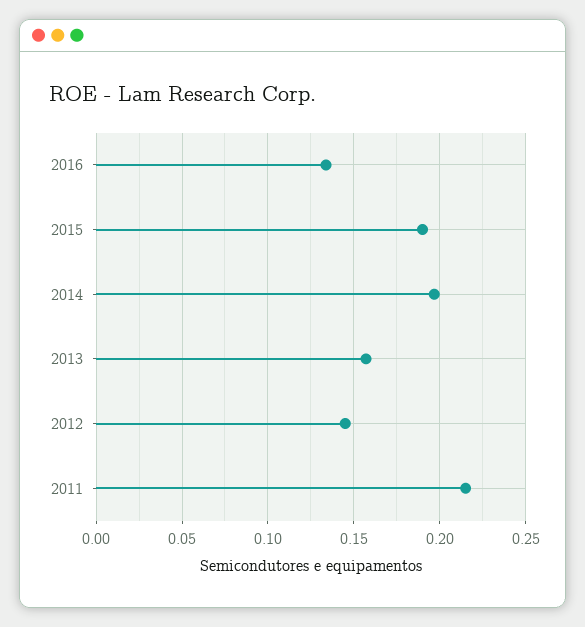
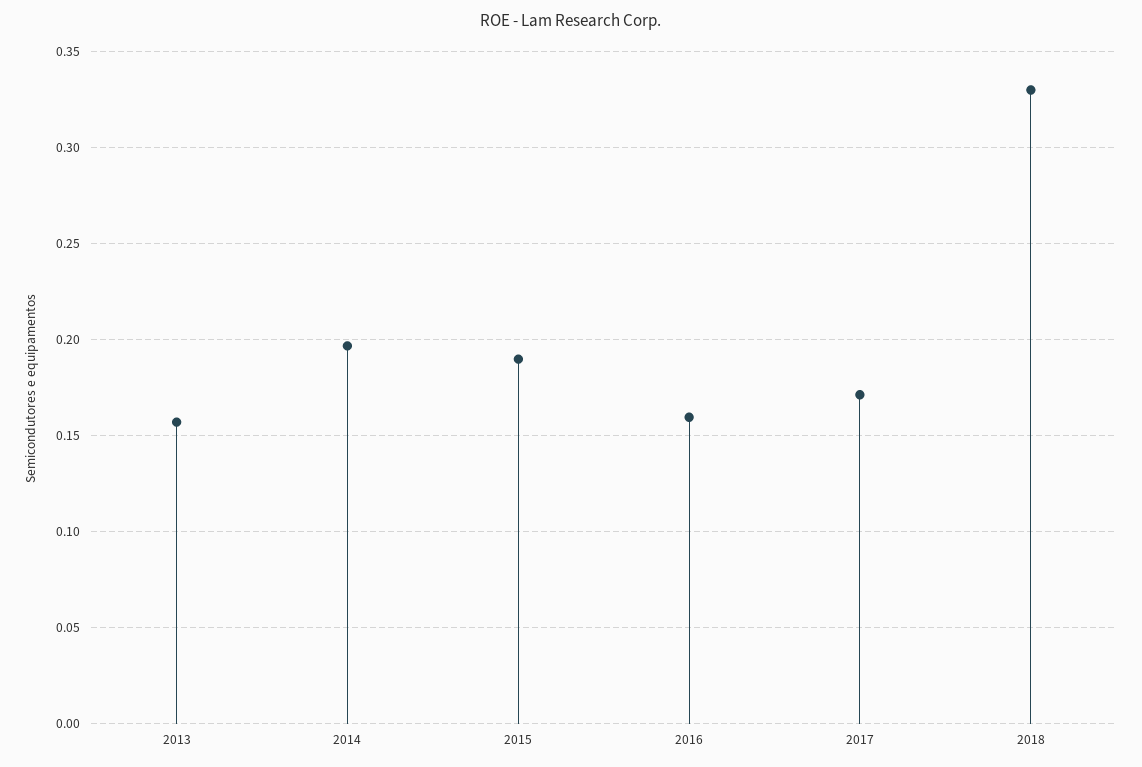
2016: 0.135 -> 0.16
2012: 0.145 -> none
2011: 0.215 -> none
2017: none -> 0.17
2018: none -> 0.33

